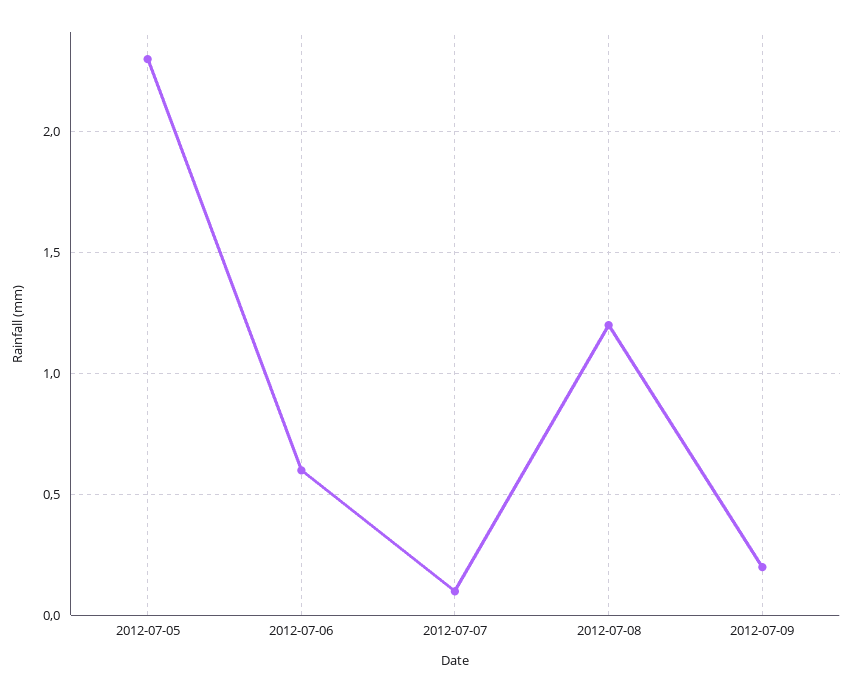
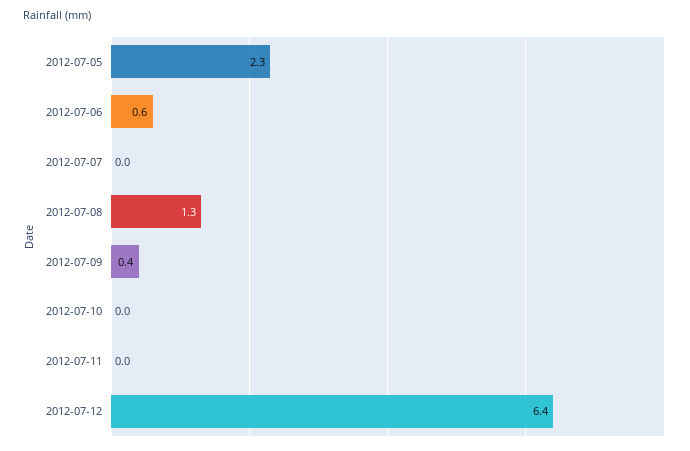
2012-07-07: 0.1 -> 0
2012-07-08: 1.2 -> 1.3
2012-07-09: 0.2 -> 0.4
2012-07-10: none -> 0
2012-07-11: none -> 0
2012-07-12: none -> 6.4

